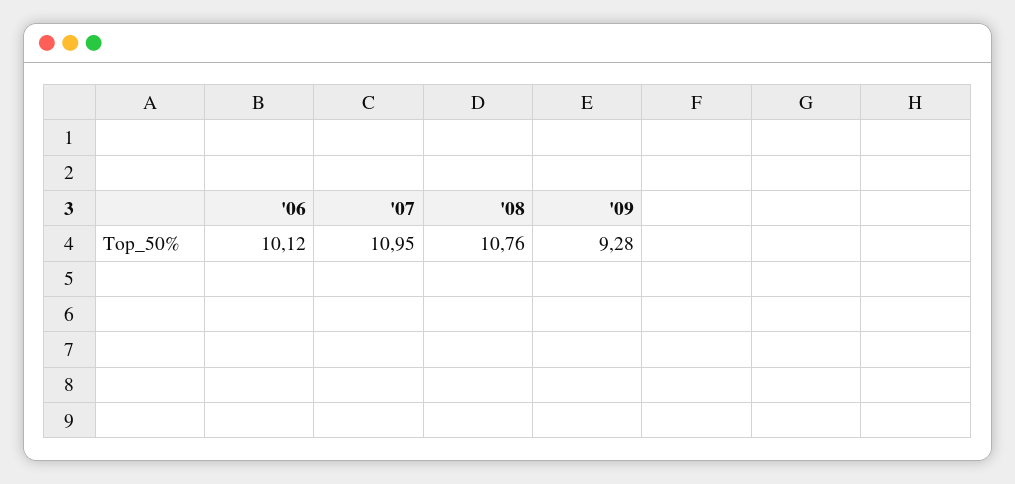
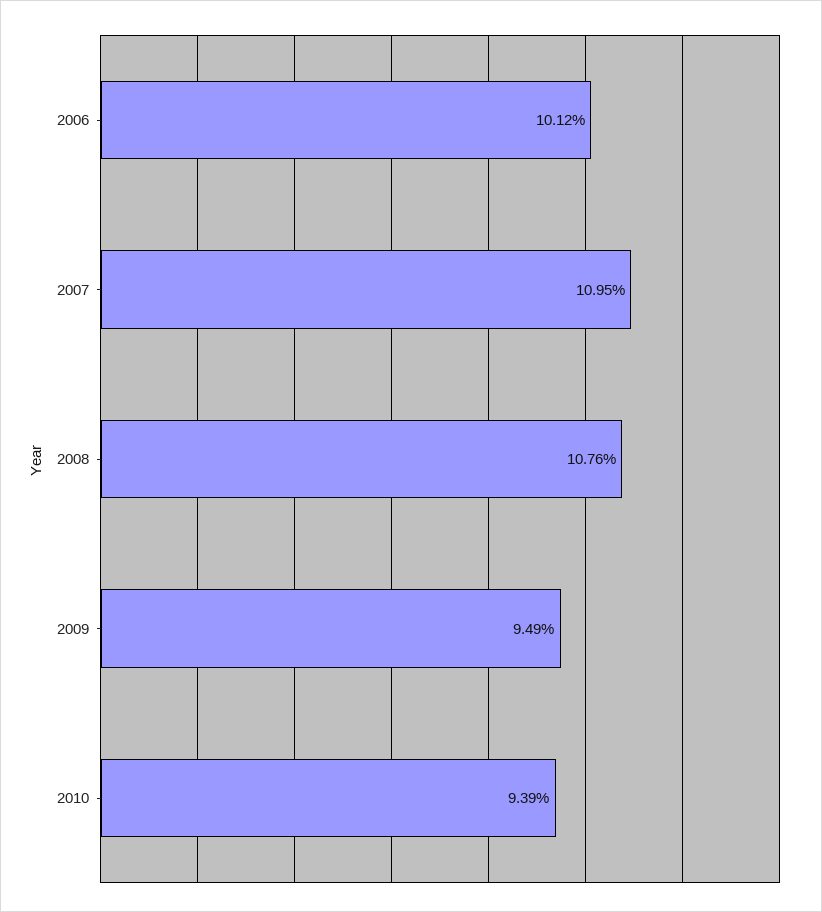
'09: 9.28 -> 9.49
2010: none -> 9.39

